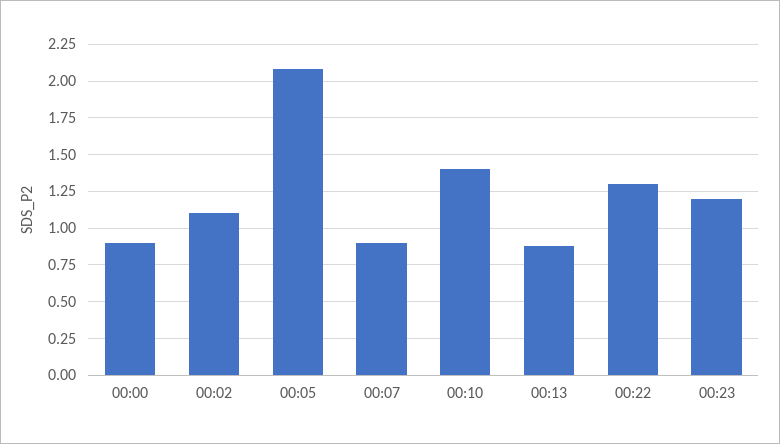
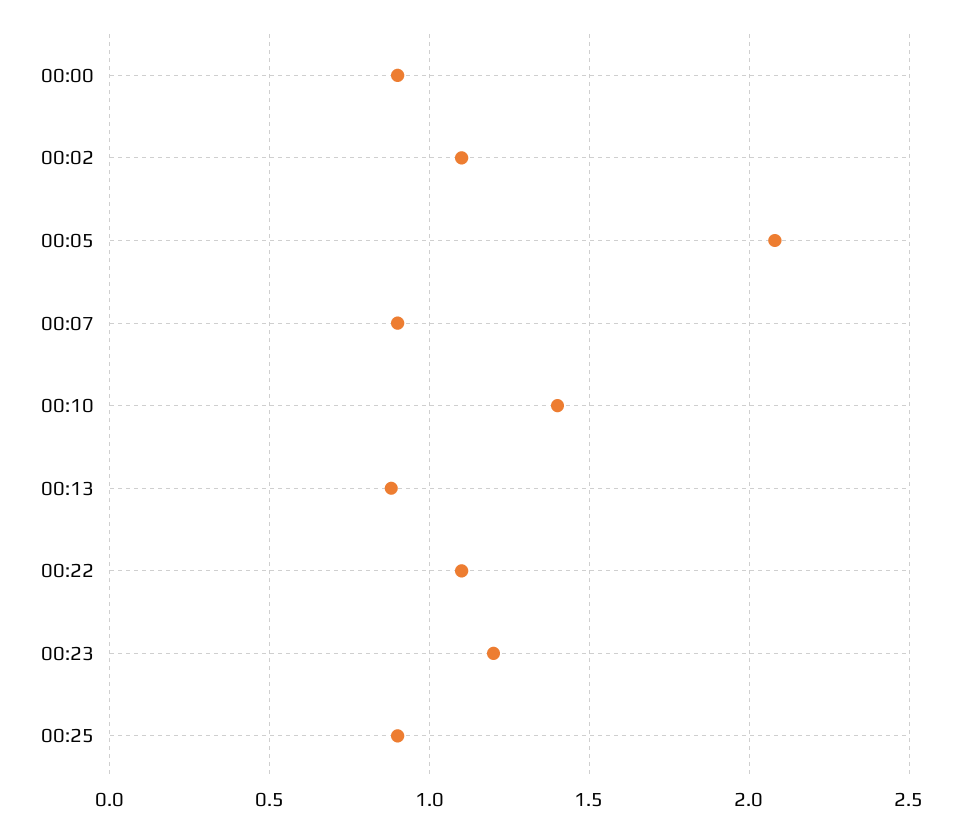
00:22: 1.3 -> 1.1
00:25: none -> 0.9

